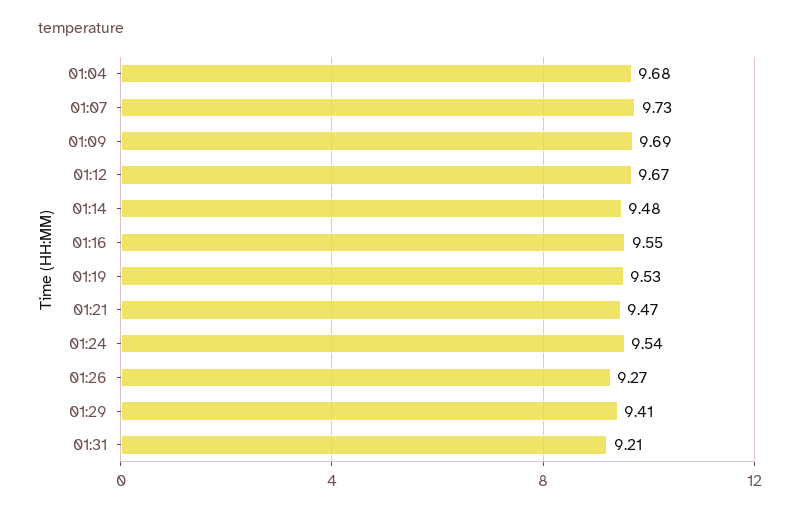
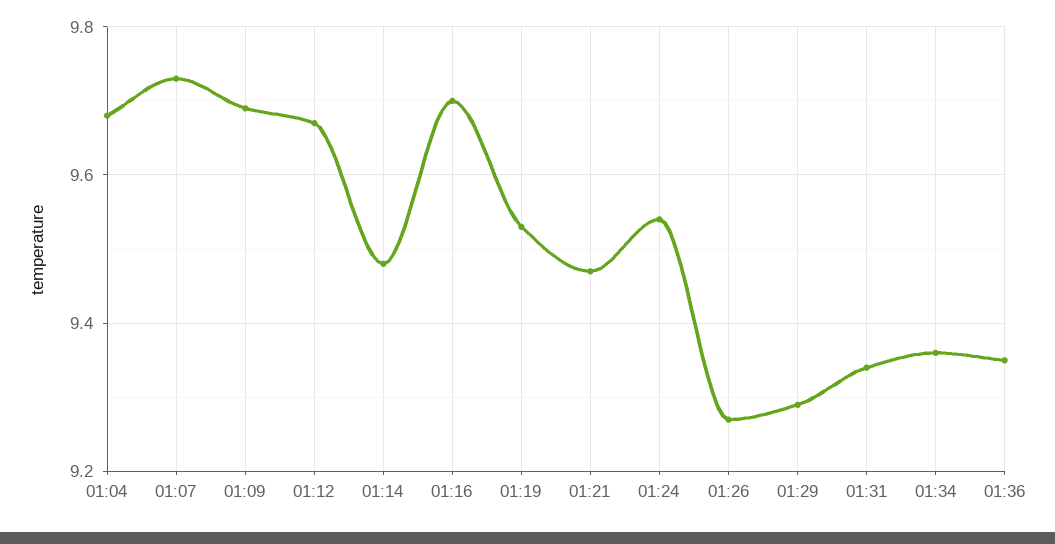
01:16: 9.55 -> 9.7
01:29: 9.41 -> 9.3
01:31: 9.21 -> 9.35
01:34: none -> 9.35
01:36: none -> 9.35

